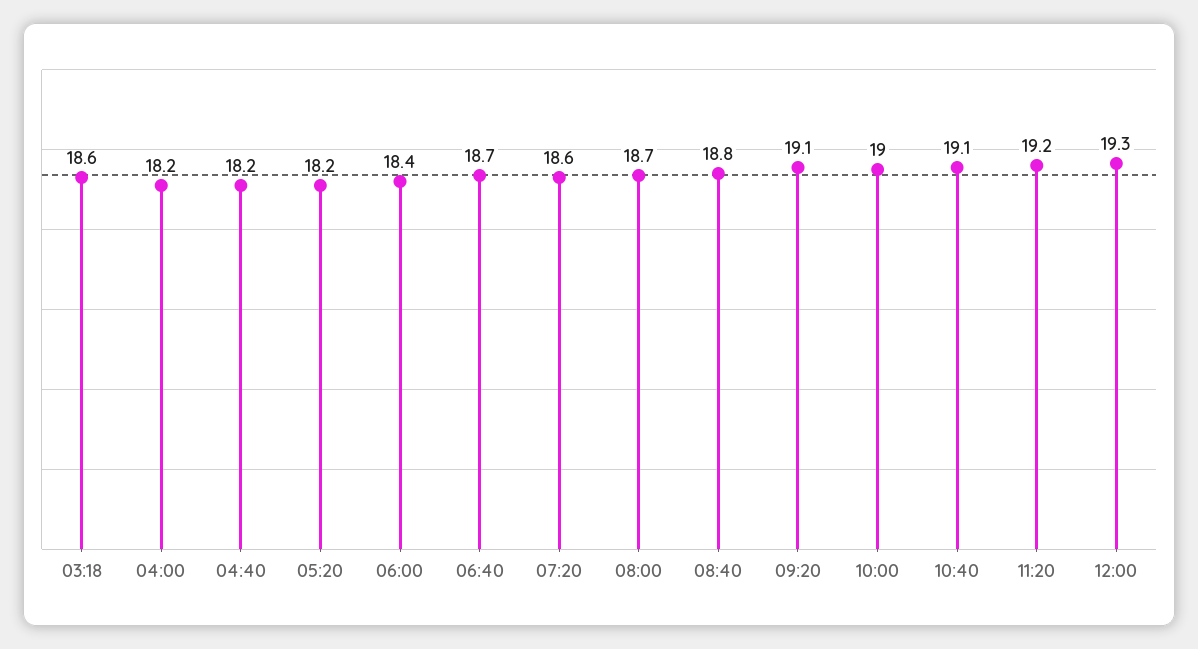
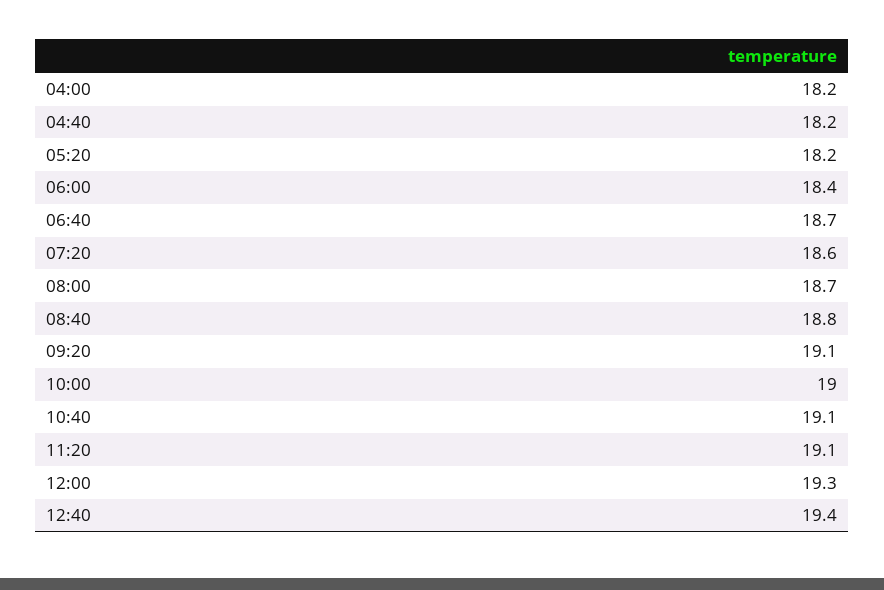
03:18: 18.6 -> none
11:20: 19.2 -> 19.1
12:40: none -> 19.4

